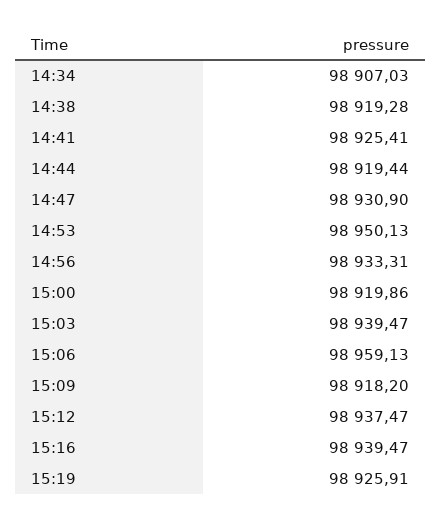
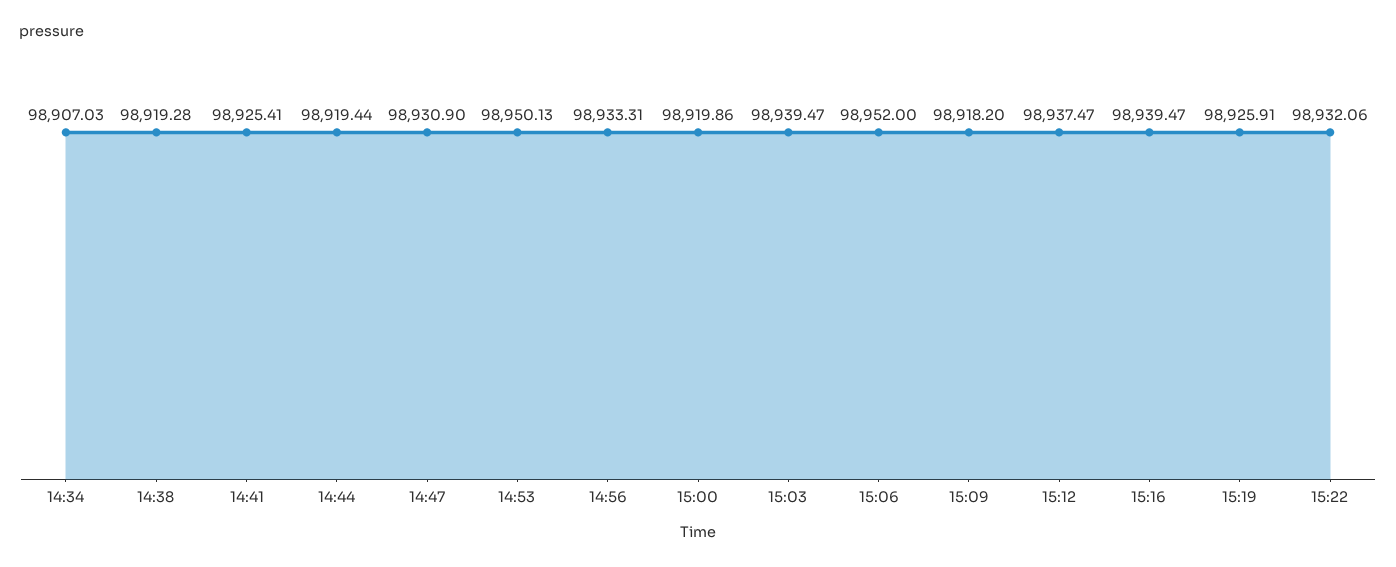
15:06: 98959.13 -> 98952
15:22: none -> 98932.06

